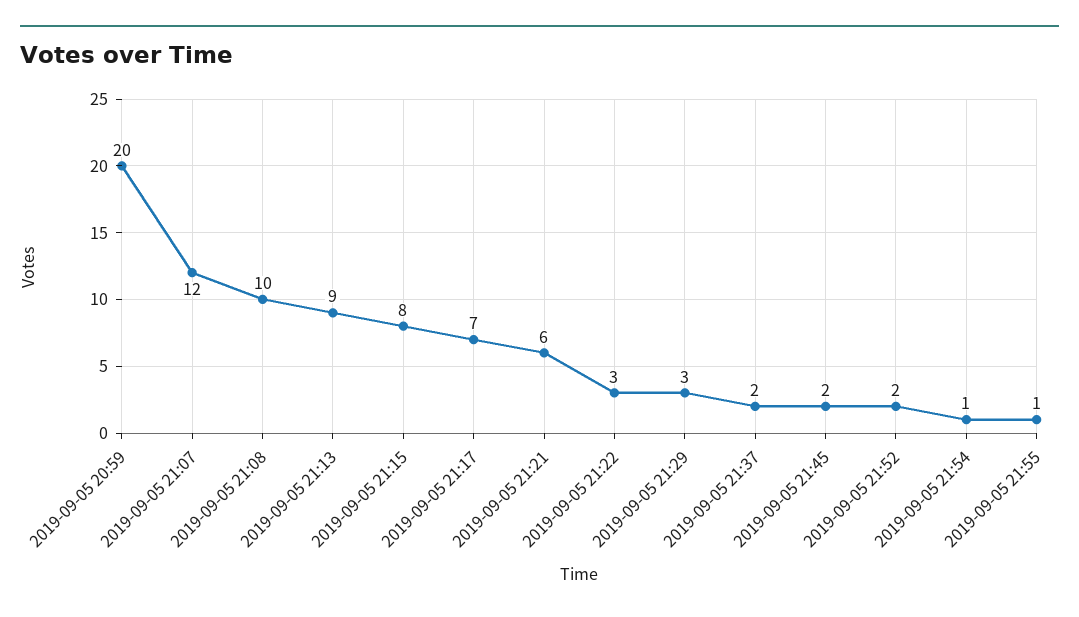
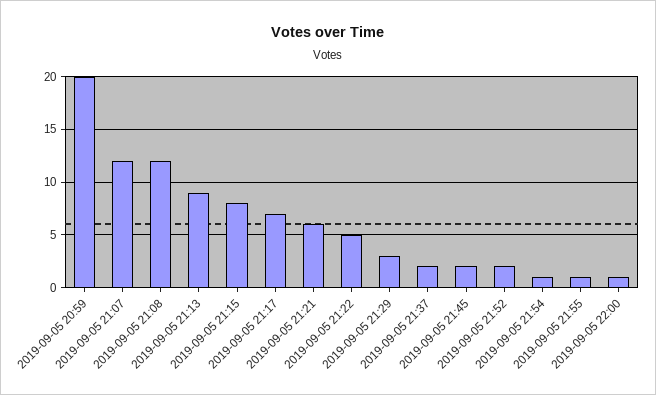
2019-09-05 21:08: 10 -> 12
2019-09-05 21:22: 3 -> 5
2019-09-05 22:00: none -> 1

